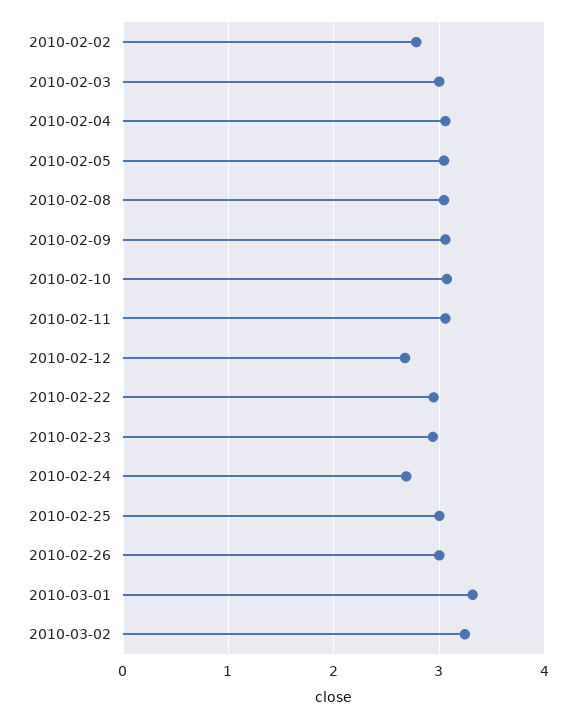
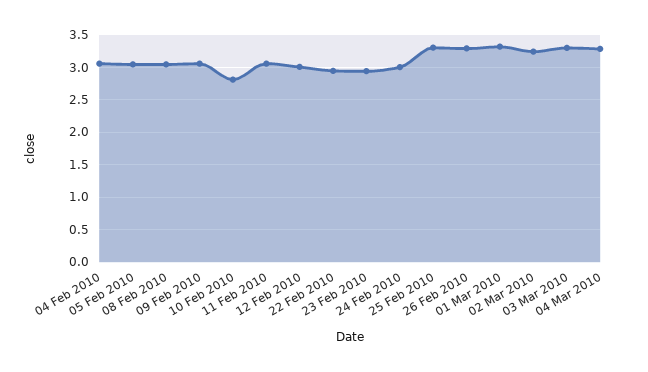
2010-02-02: 2.8 -> none
2010-02-03: 3 -> none
2010-02-10: 3.1 -> 2.8
2010-02-12: 2.7 -> 3
2010-02-24: 2.7 -> 3
2010-02-25: 3 -> 3.3
2010-02-26: 3 -> 3.3
03 Mar 2010: none -> 3.3
04 Mar 2010: none -> 3.3

